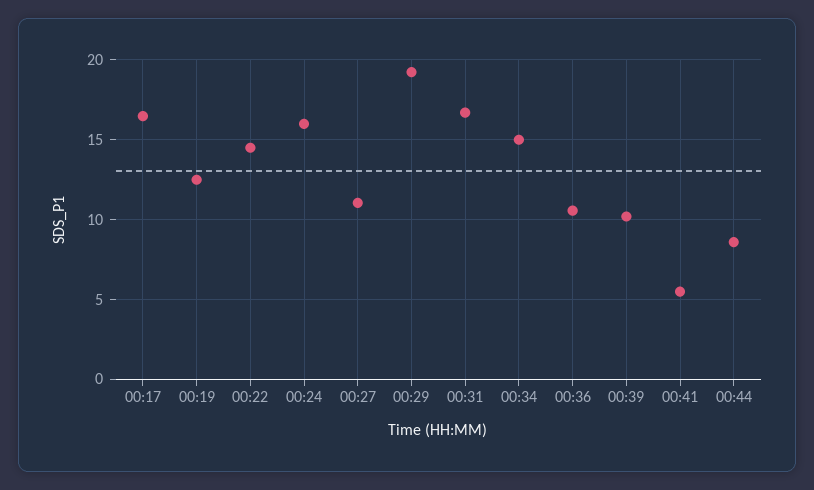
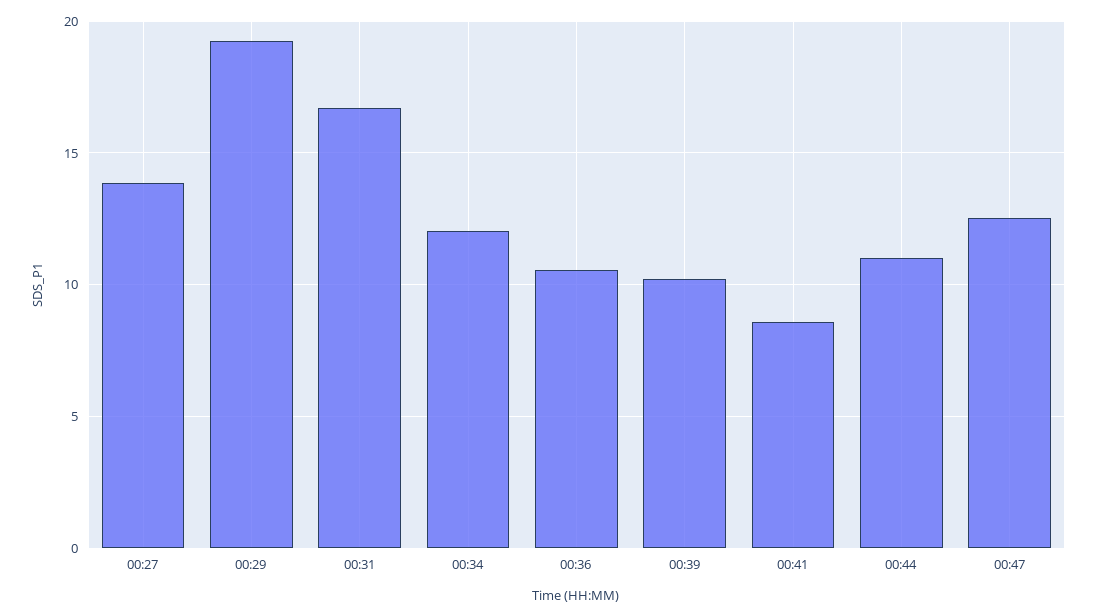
00:17: 16.5 -> none
00:19: 12.5 -> none
00:22: 14.5 -> none
00:24: 16 -> none
00:27: 11 -> 14
00:34: 15 -> 12
00:41: 5.5 -> 8.5
00:44: 8.5 -> 11
00:47: none -> 12.5

